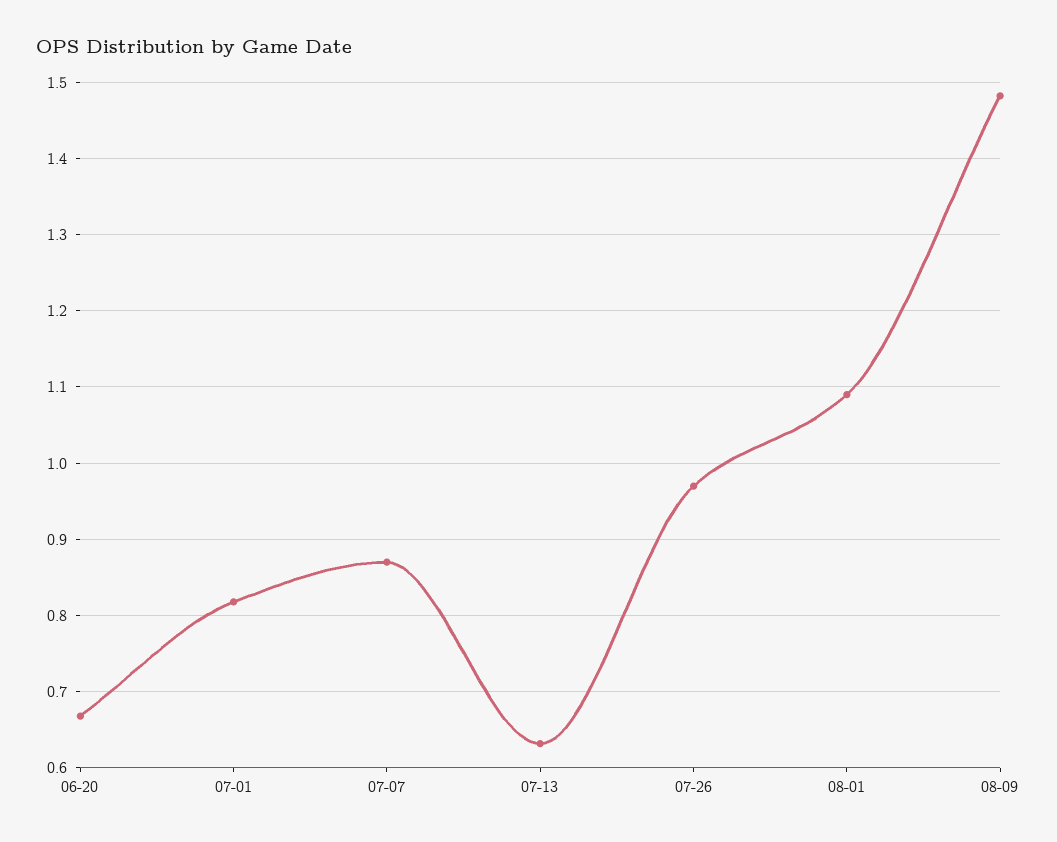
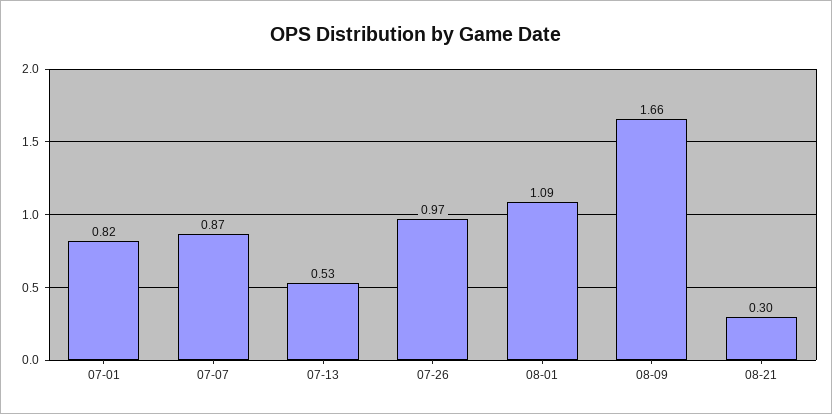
06-20: 0.67 -> none
07-13: 0.63 -> 0.53
08-09: 1.48 -> 1.66
08-21: none -> 0.3

